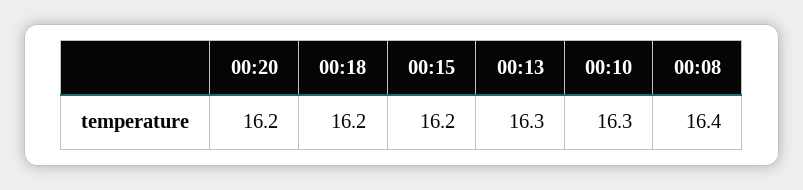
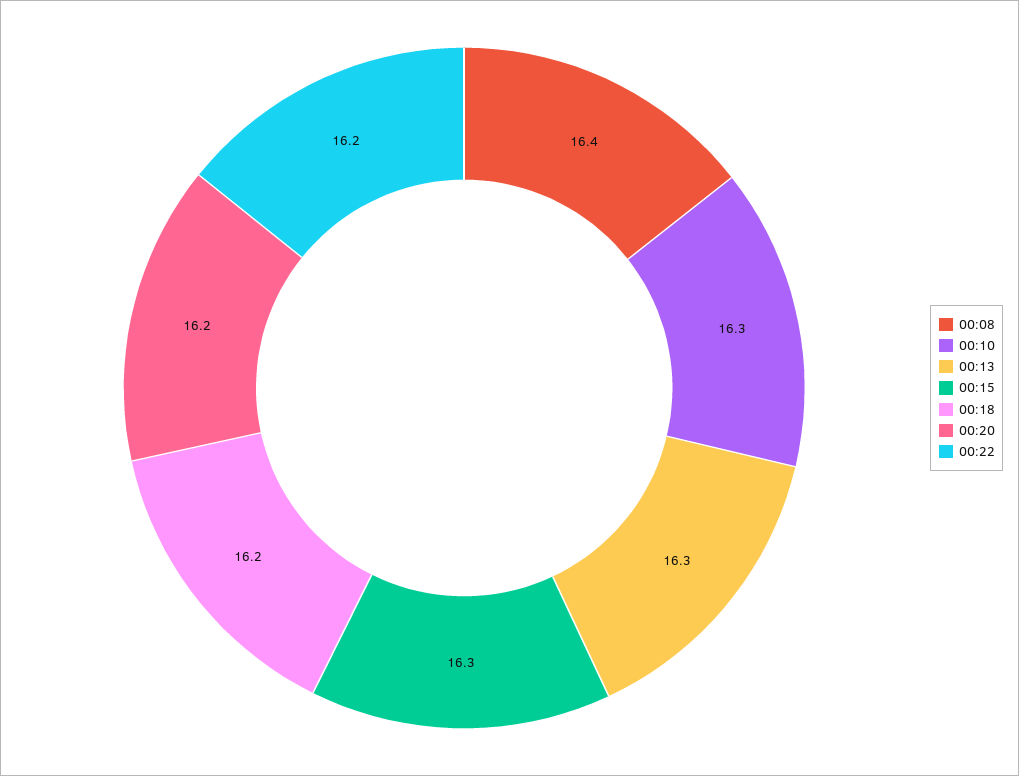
00:15: 16.2 -> 16.3
00:22: none -> 16.2

